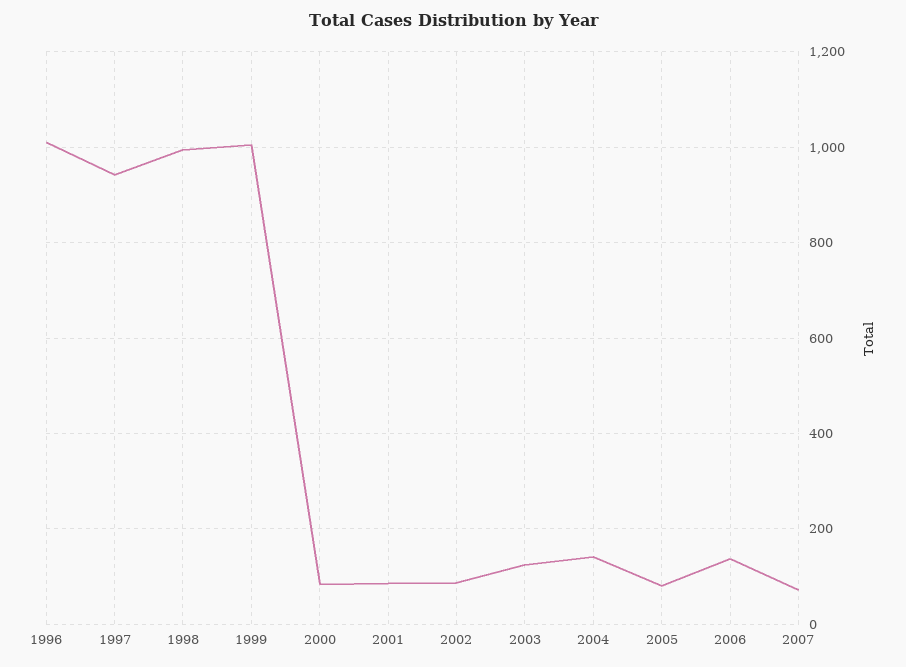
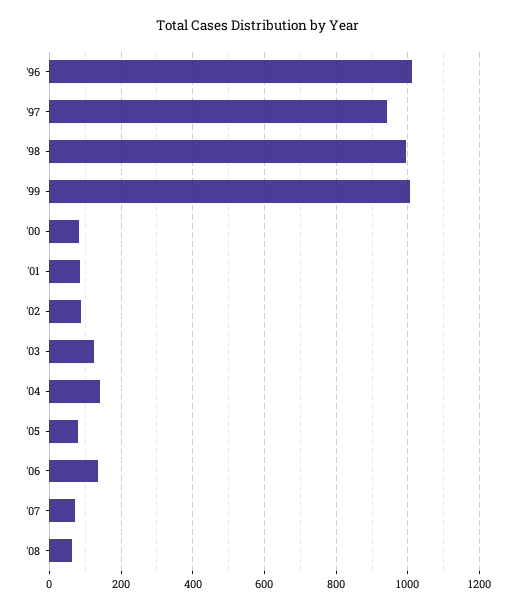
'08: none -> 60

